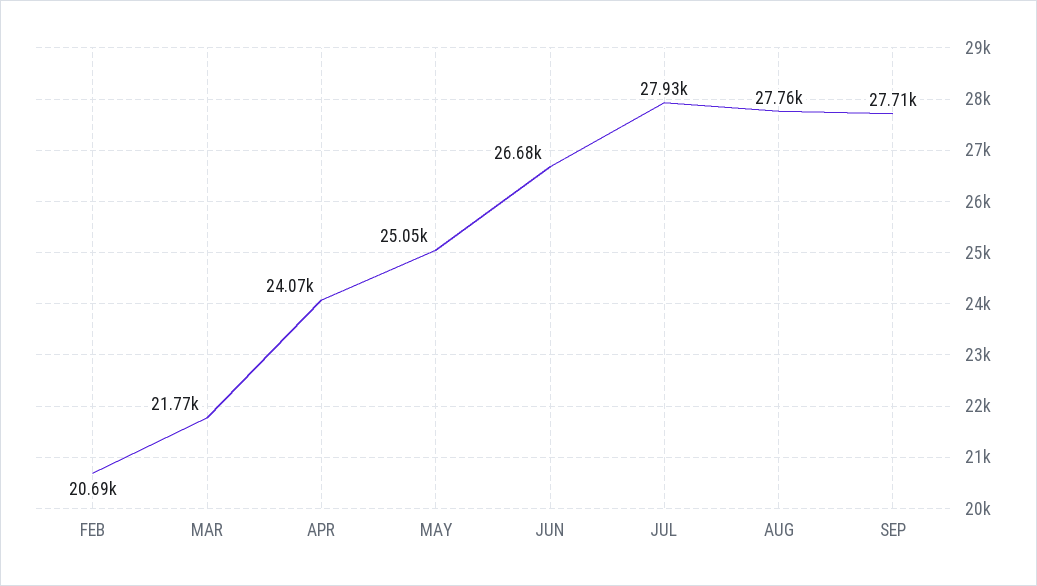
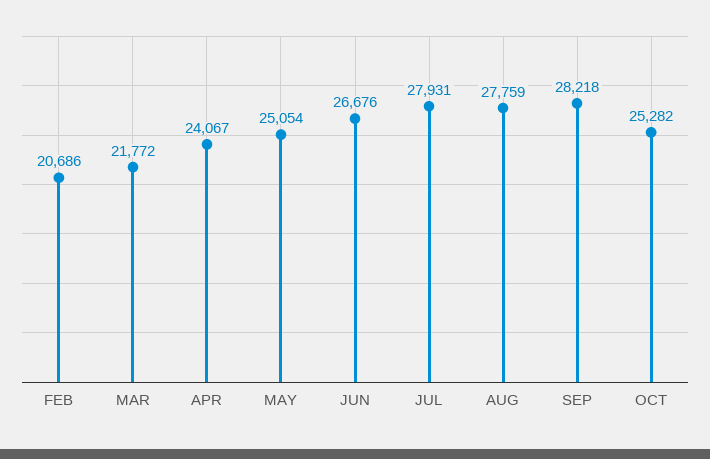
SEP: 27710 -> 28218
OCT: none -> 25282

